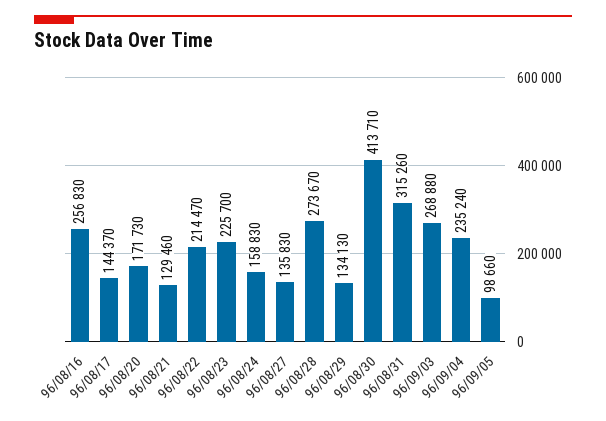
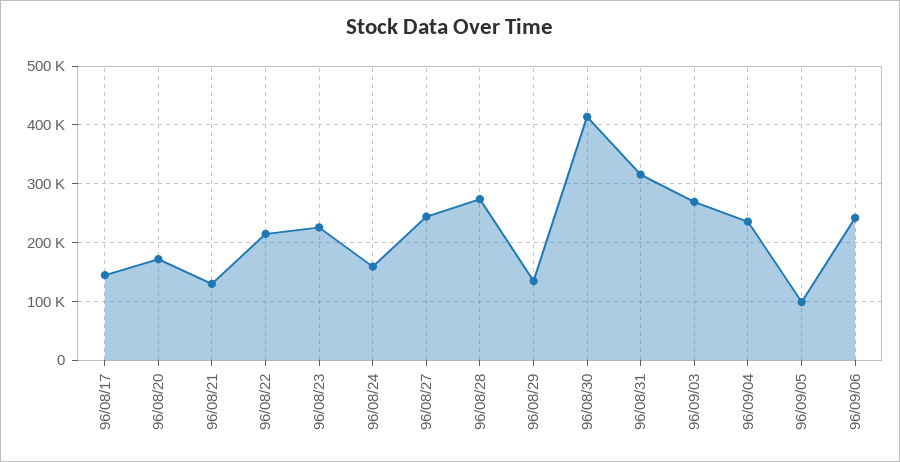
96/08/16: 256830 -> none
96/08/27: 135830 -> 240000
96/09/06: none -> 240000

